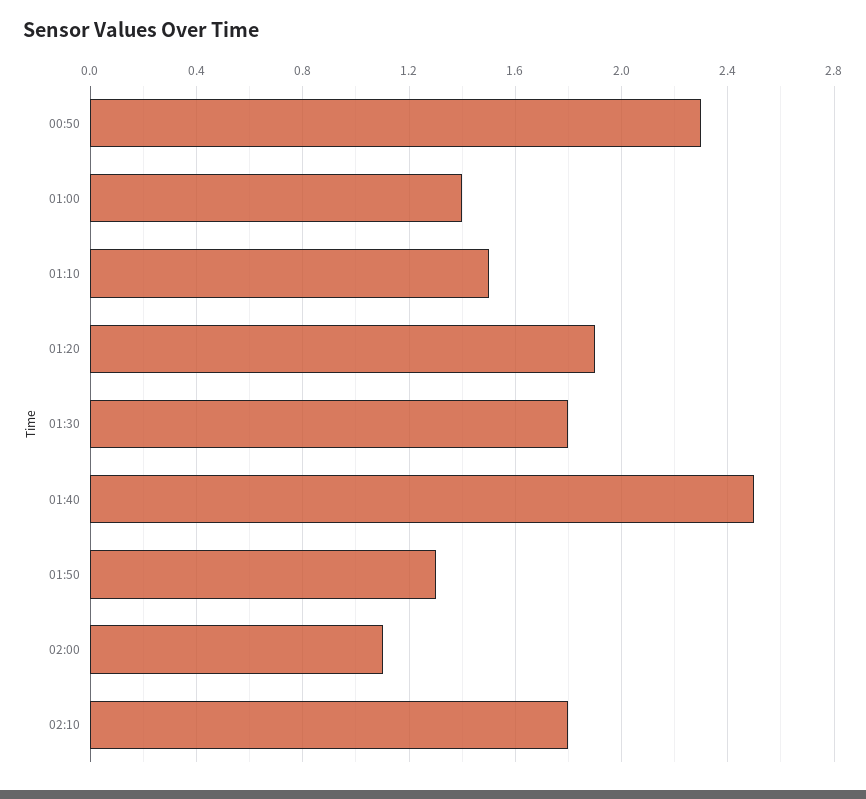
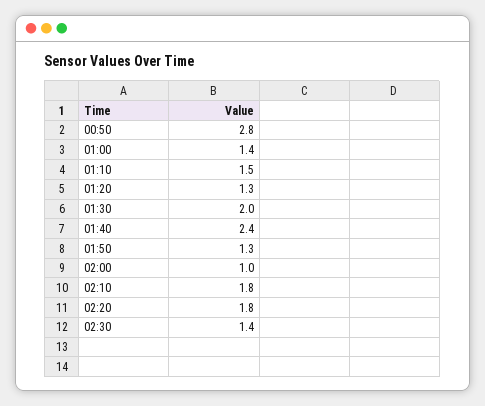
00:50: 2.3 -> 2.8
01:20: 1.9 -> 1.3
01:30: 1.8 -> 2
01:40: 2.5 -> 2.4
02:00: 1.1 -> 1
02:20: none -> 1.8
02:30: none -> 1.4

